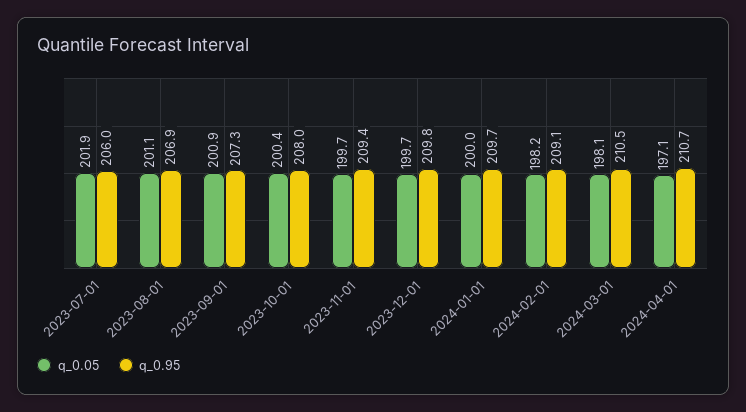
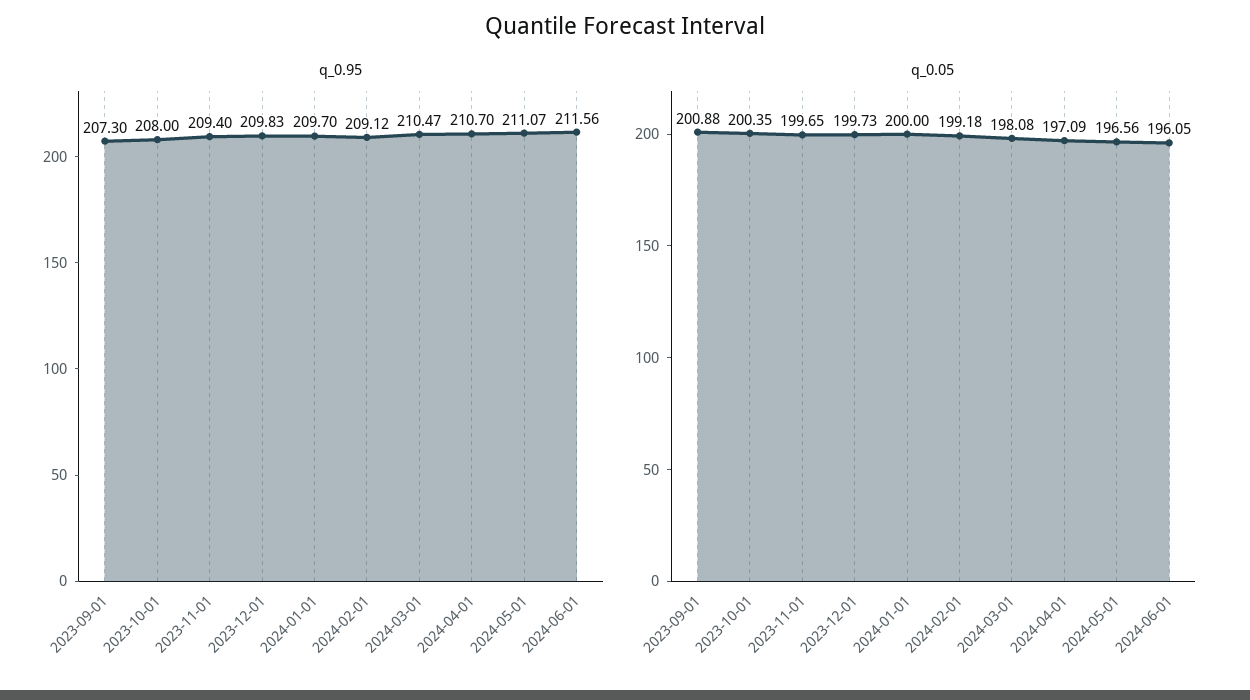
q_0.05, 2023-07-01: 201.9 -> none
q_0.95, 2023-07-01: 206 -> none
q_0.05, 2023-08-01: 201.1 -> none
q_0.95, 2023-08-01: 206.9 -> none
q_0.05, 2024-02-01: 198.2 -> 199.18
q_0.95, 2024-05-01: none -> 211.07
q_0.95, 2024-06-01: none -> 211.56
q_0.05, 2024-05-01: none -> 196.56
q_0.05, 2024-06-01: none -> 196.05

